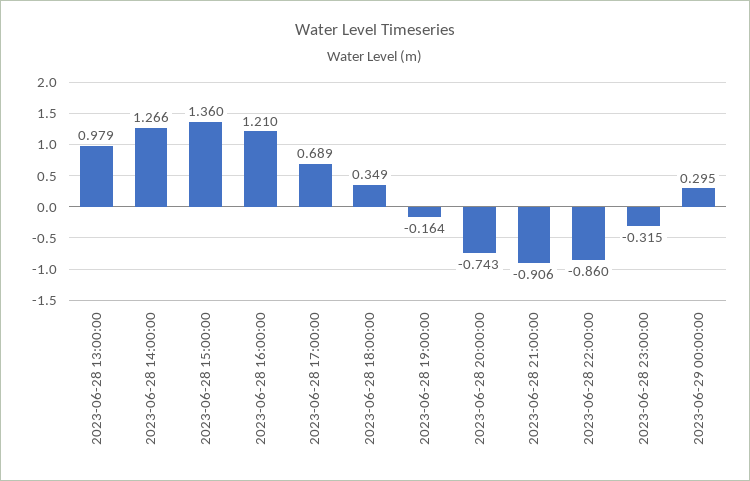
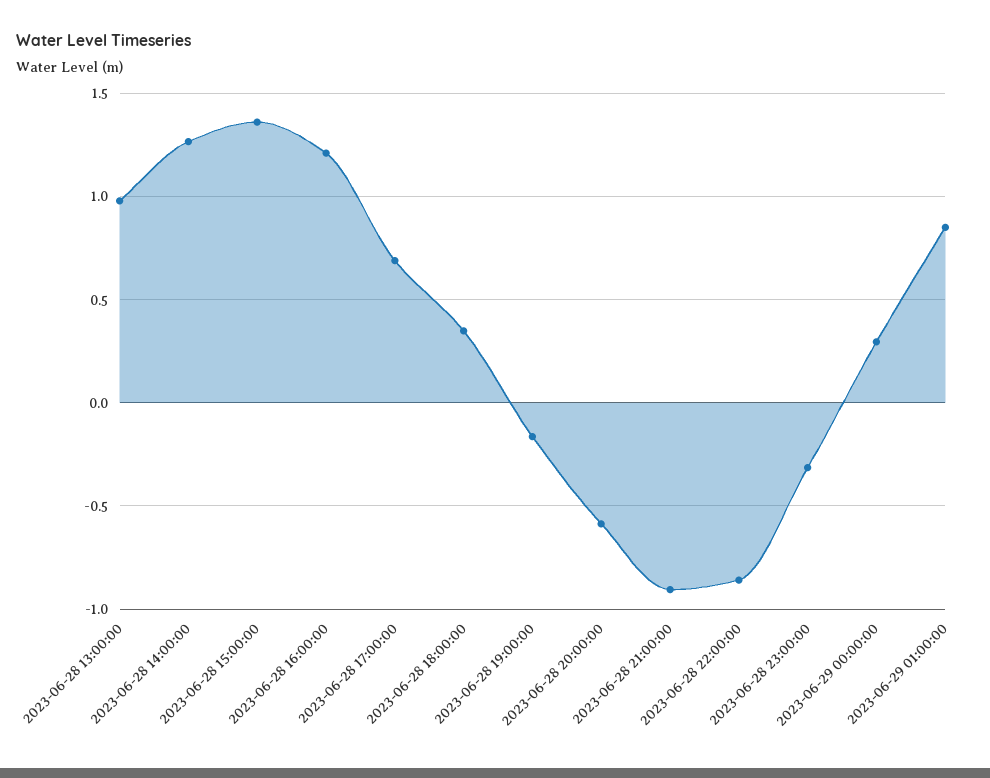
2023-06-28 20:00:00: -0.743 -> -0.6
2023-06-29 01:00:00: none -> 0.85

